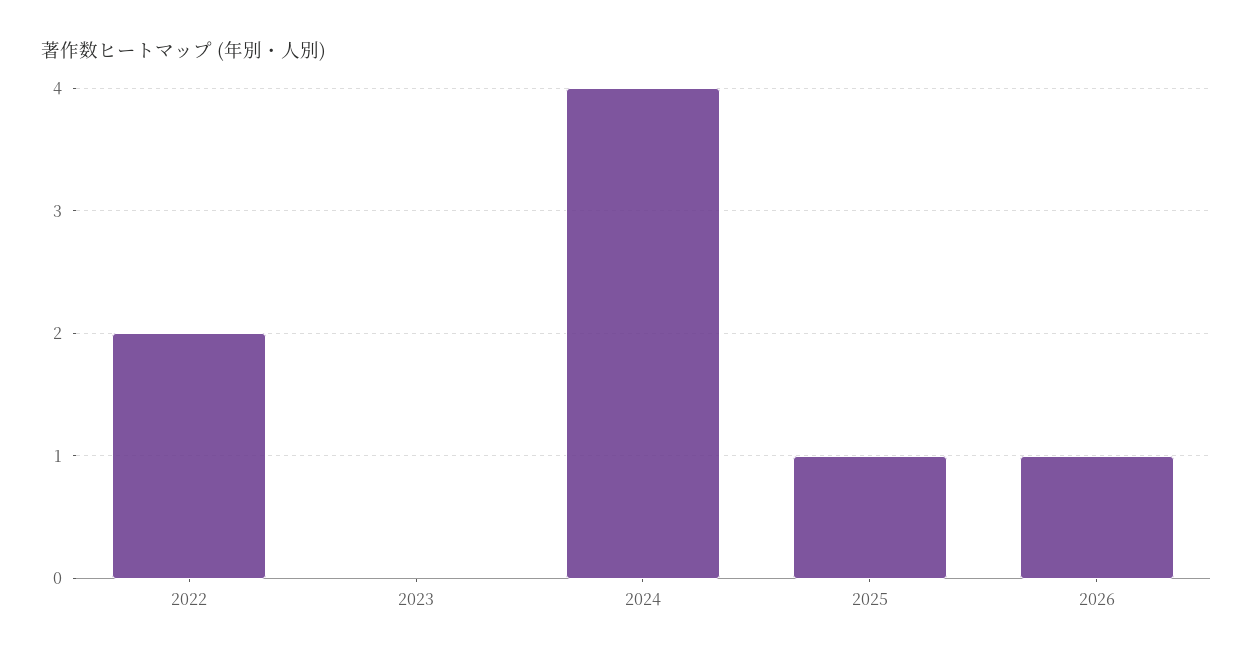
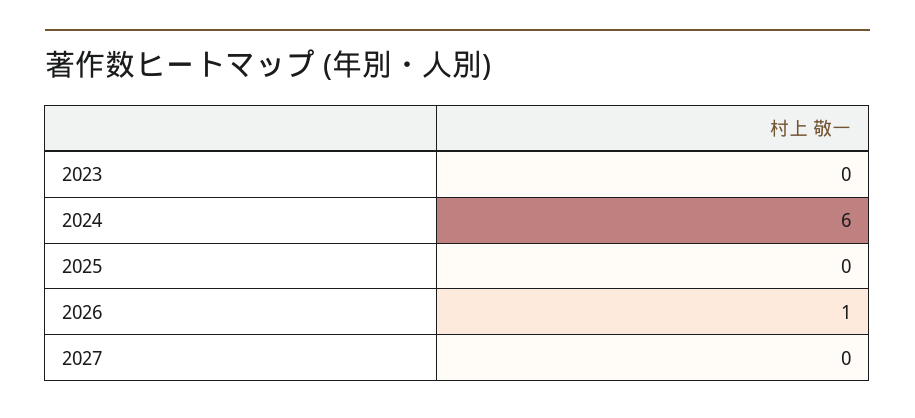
2022: 2 -> none
2024: 4 -> 6
2025: 1 -> 0
2027: none -> 0

